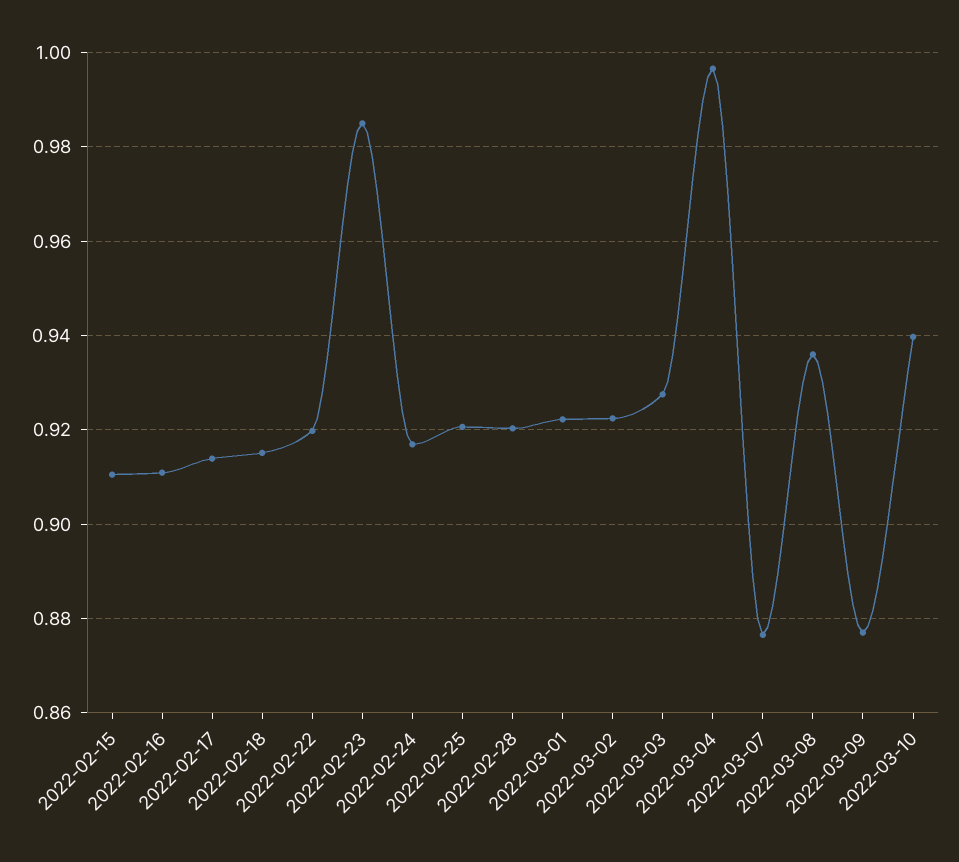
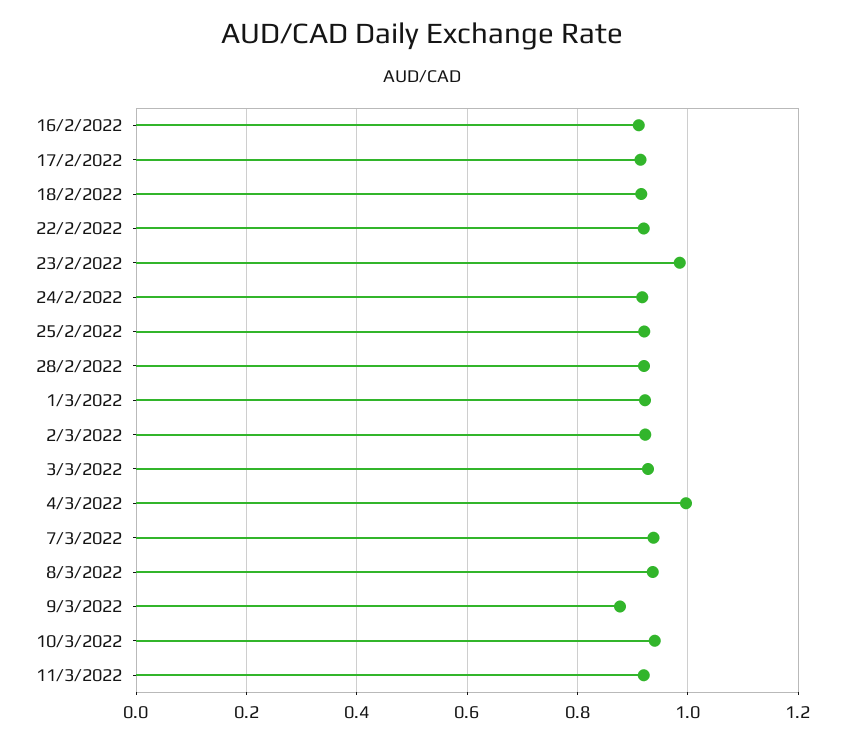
2022-02-15: 0.91 -> none
2022-03-07: 0.876 -> 0.94
11/3/2022: none -> 0.92

